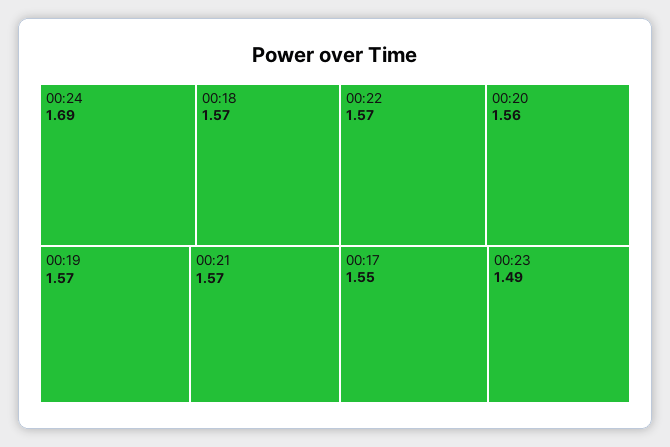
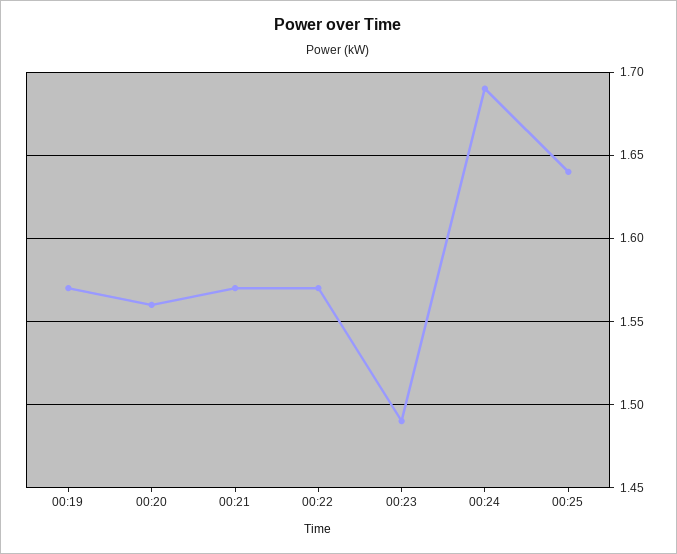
00:18: 1.57 -> none
00:17: 1.55 -> none
00:25: none -> 1.64

